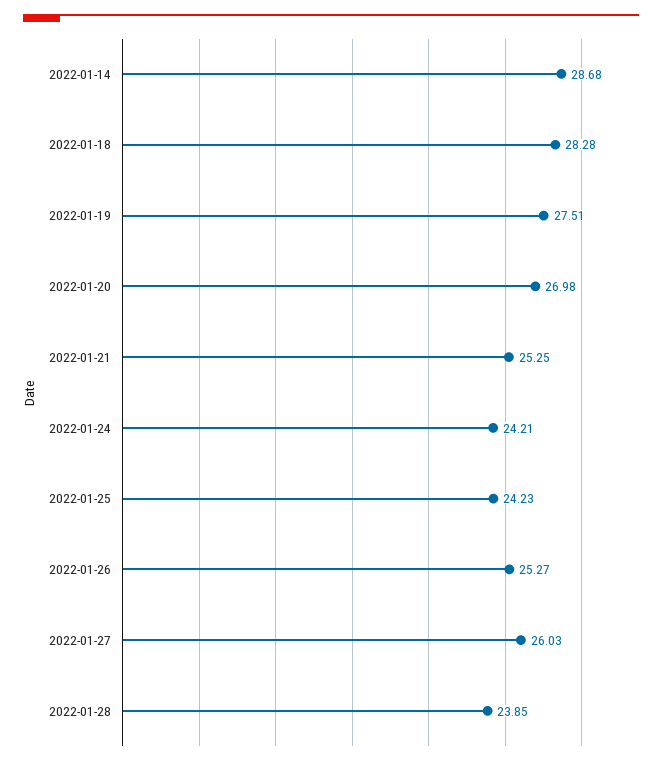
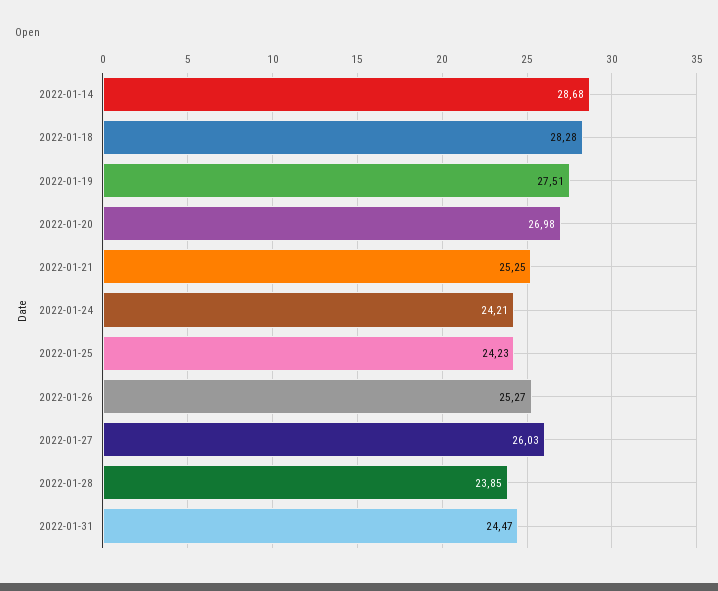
2022-01-31: none -> 24.47

